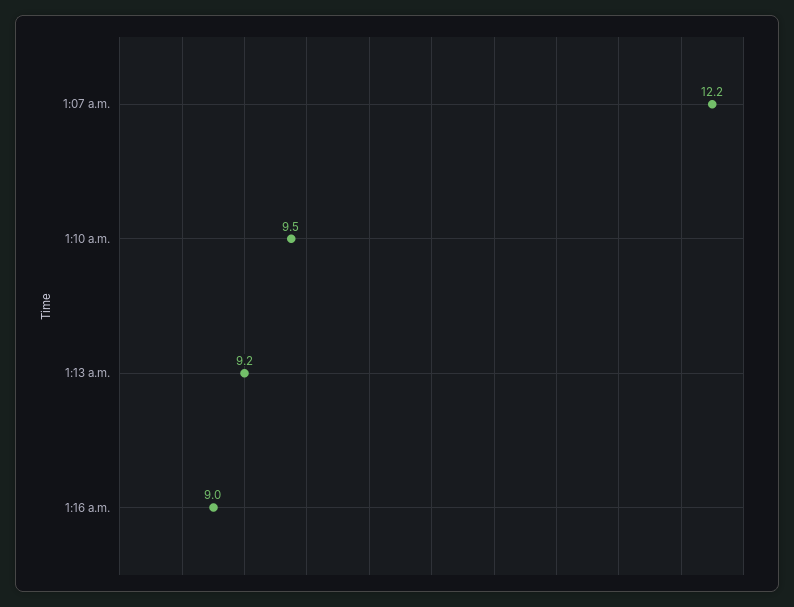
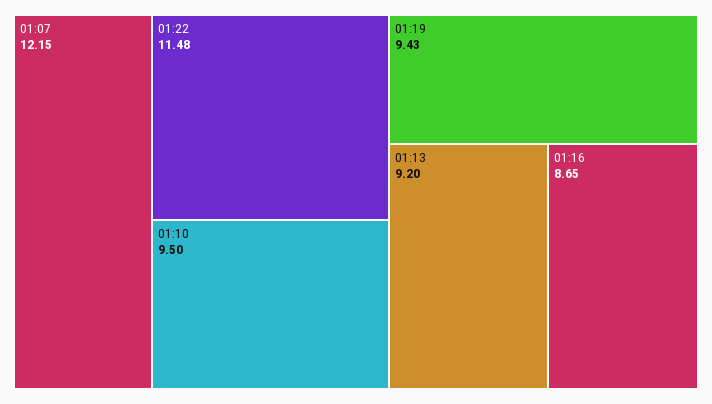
1:16 a.m.: 9 -> 8.65
01:22: none -> 11.48
01:19: none -> 9.43

